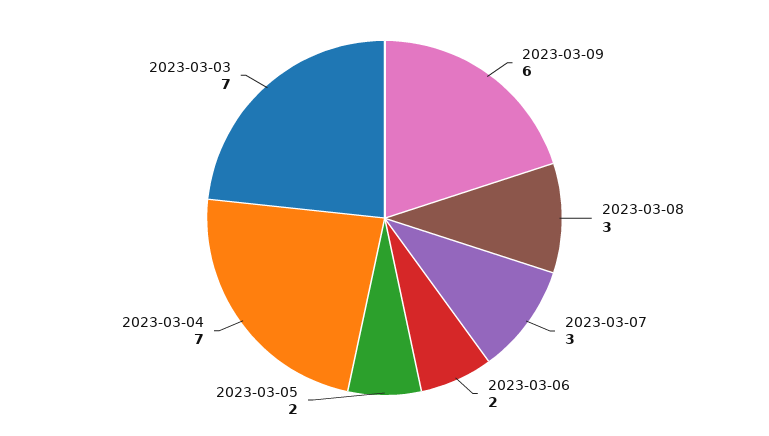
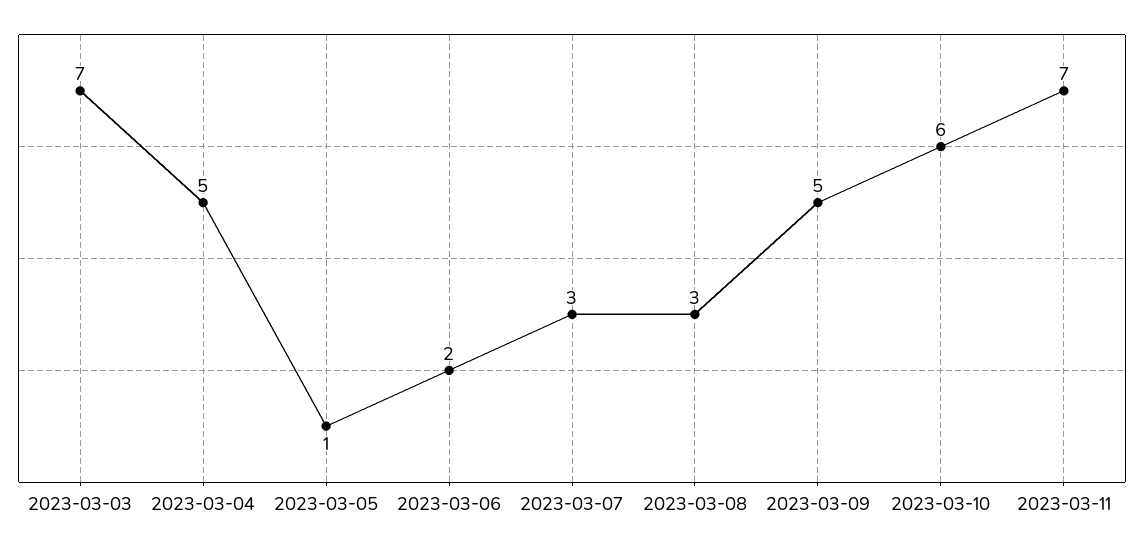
2023-03-09: 6 -> 5
2023-03-05: 2 -> 1
2023-03-04: 7 -> 5
2023-03-10: none -> 6
2023-03-11: none -> 7

